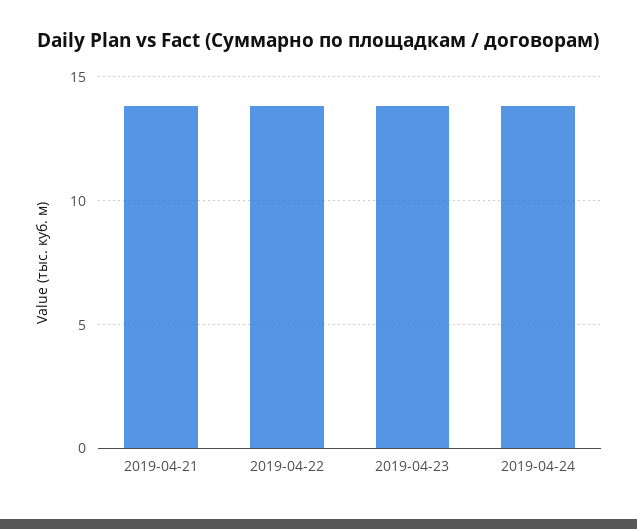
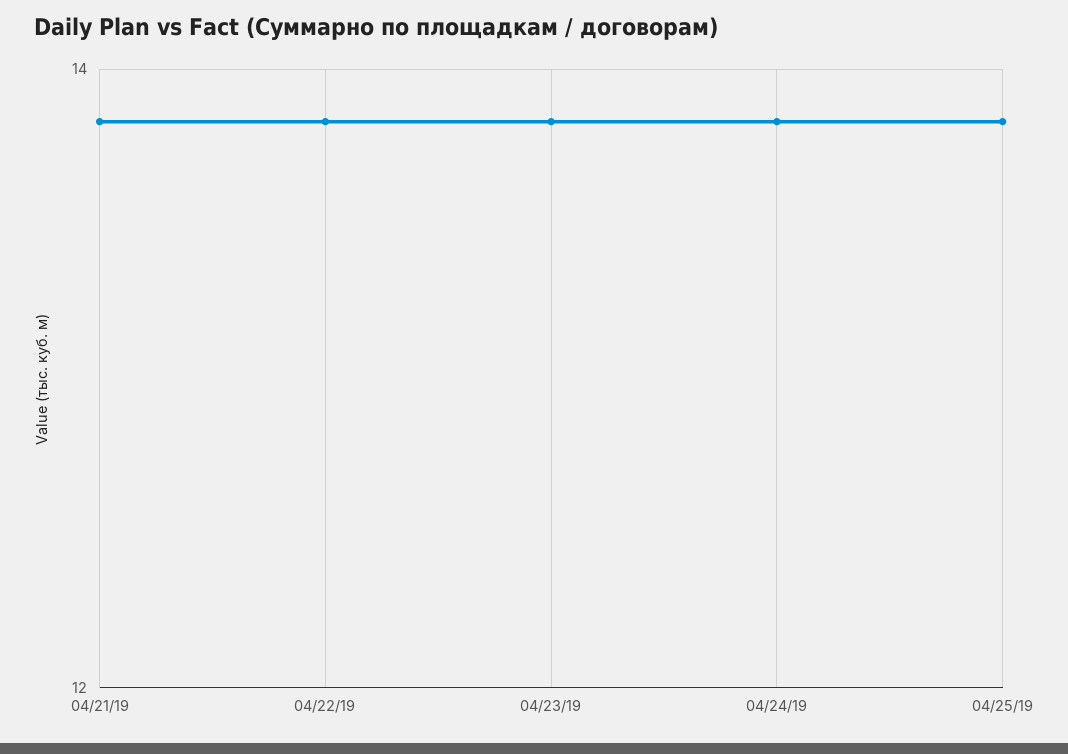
04/25/19: none -> 13.8

